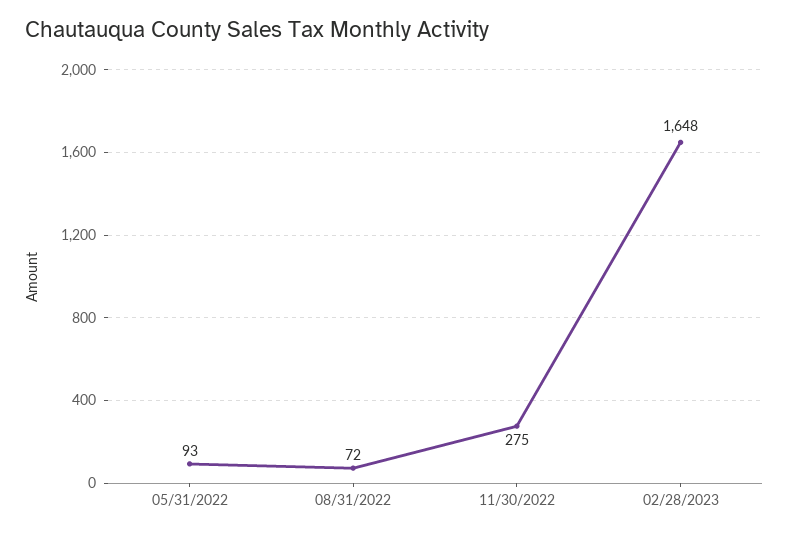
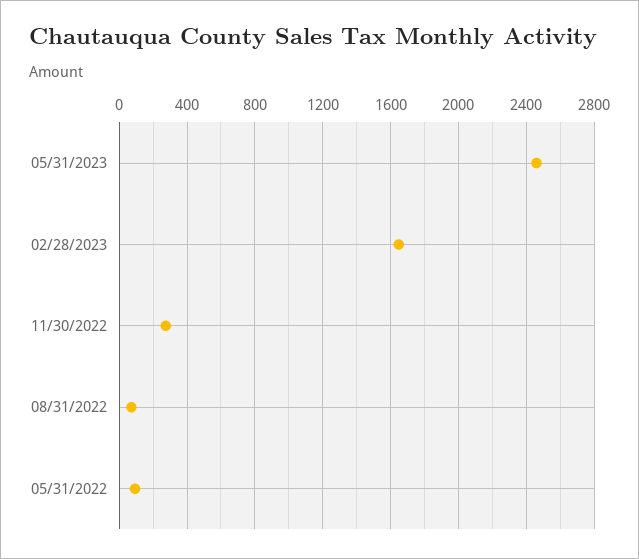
05/31/2023: none -> 2450

